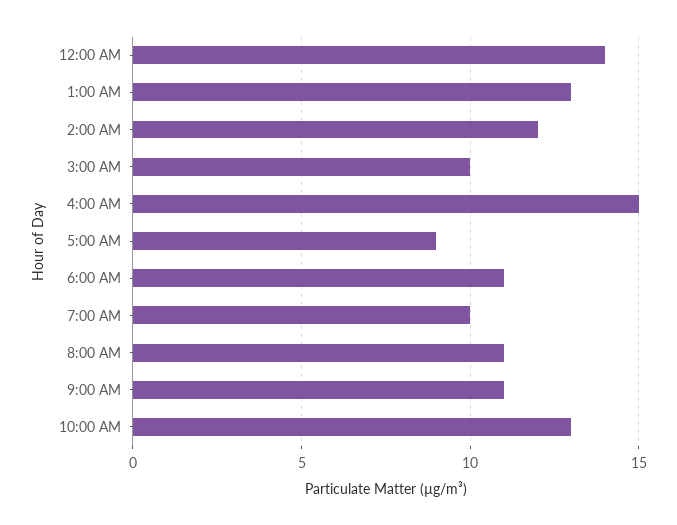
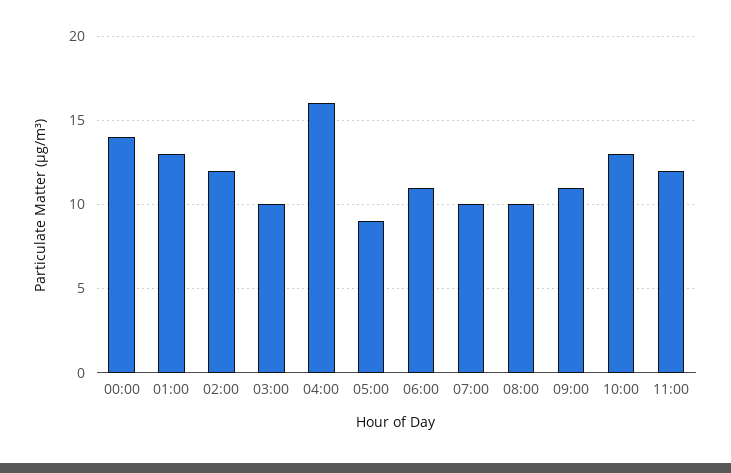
4:00 AM: 15 -> 16
8:00 AM: 11 -> 10
11:00: none -> 12

